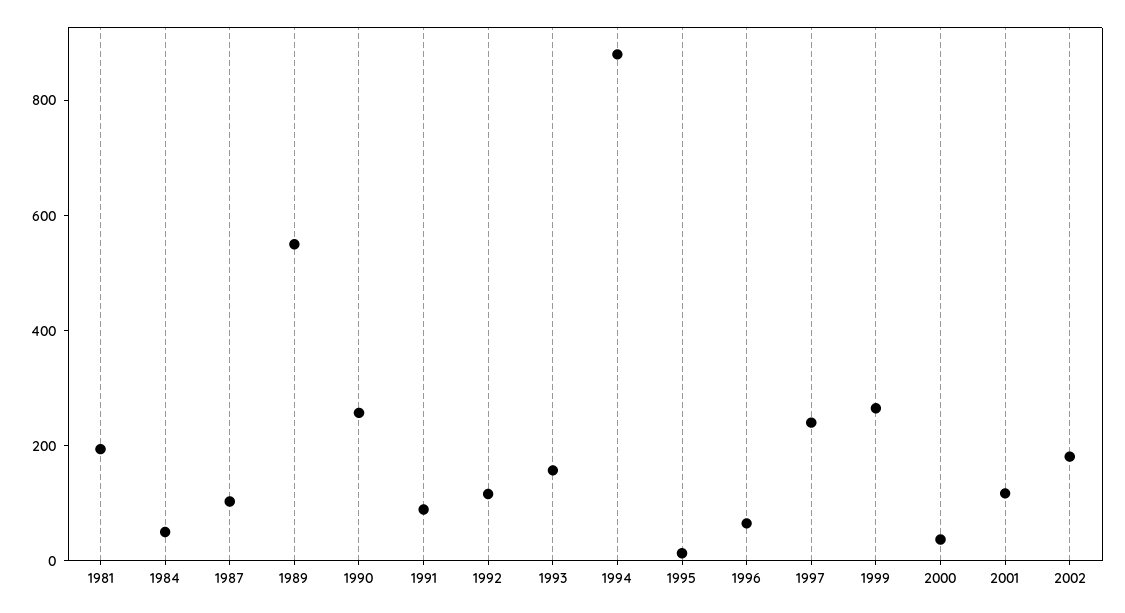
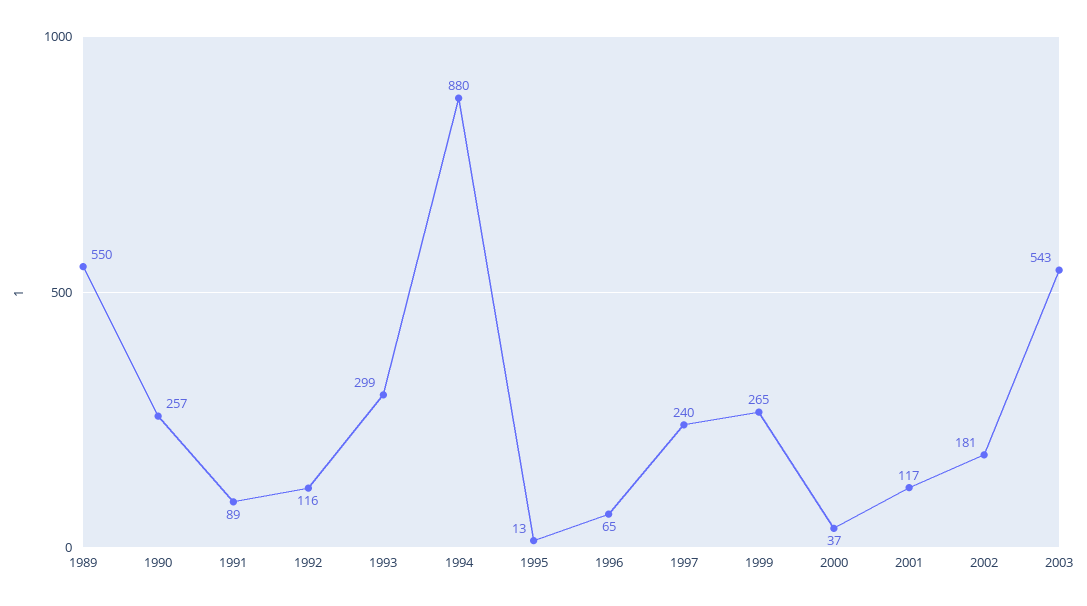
1981: 200 -> none
1984: 50 -> none
1987: 100 -> none
1993: 150 -> 299
2003: none -> 543

